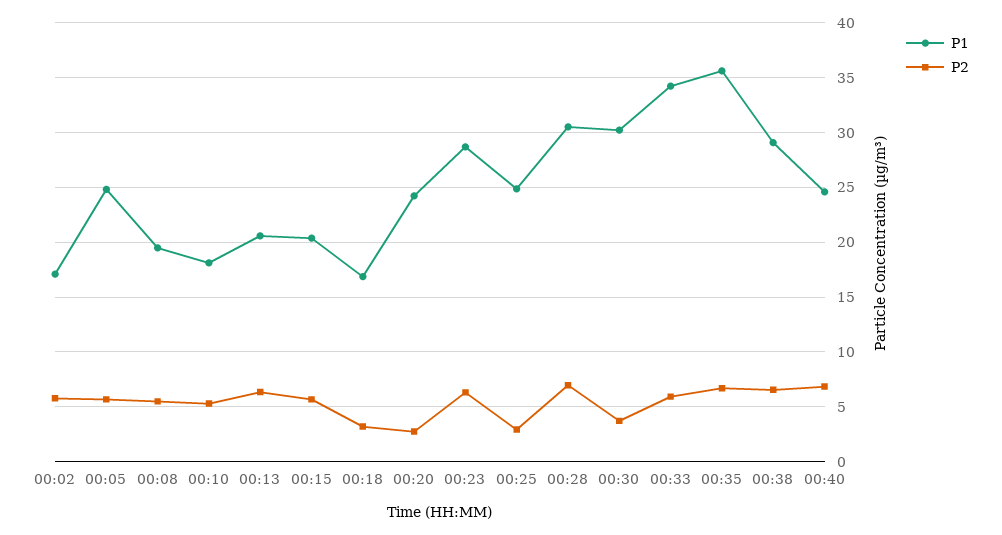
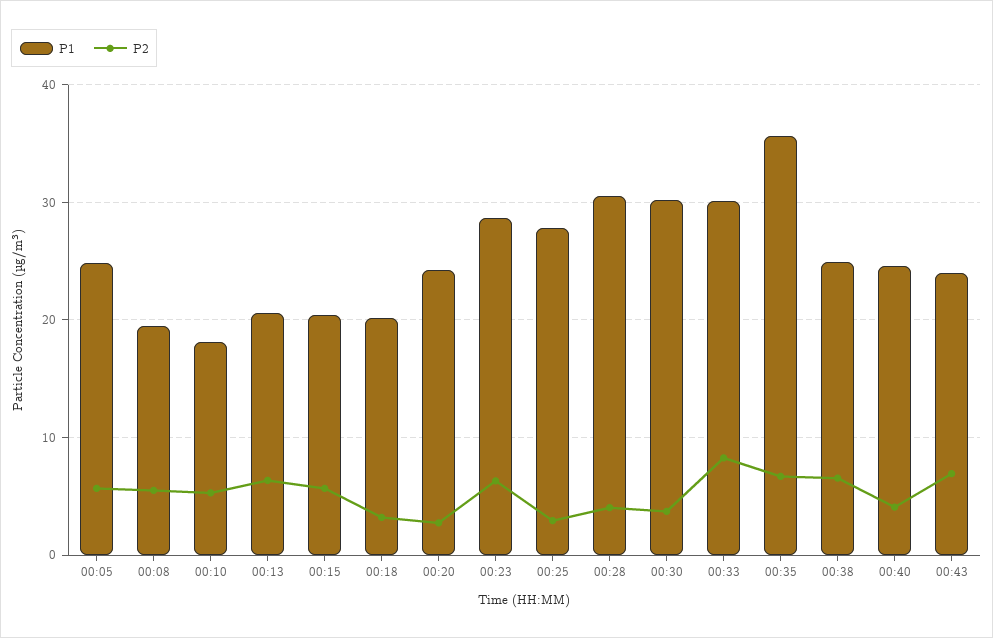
P1, 00:02: 17 -> none
P2, 00:02: 6 -> none
P1, 00:18: 17 -> 20
P1, 00:25: 25 -> 28
P2, 00:28: 7 -> 4
P1, 00:33: 34 -> 30
P2, 00:33: 6 -> 8
P1, 00:38: 29 -> 25
P2, 00:40: 7 -> 4
P1, 00:43: none -> 24
P2, 00:43: none -> 7

